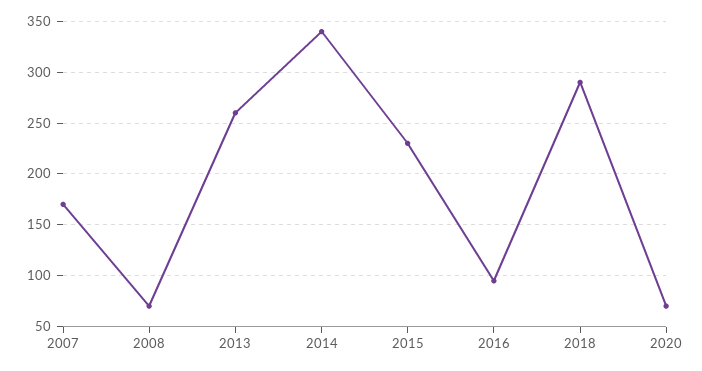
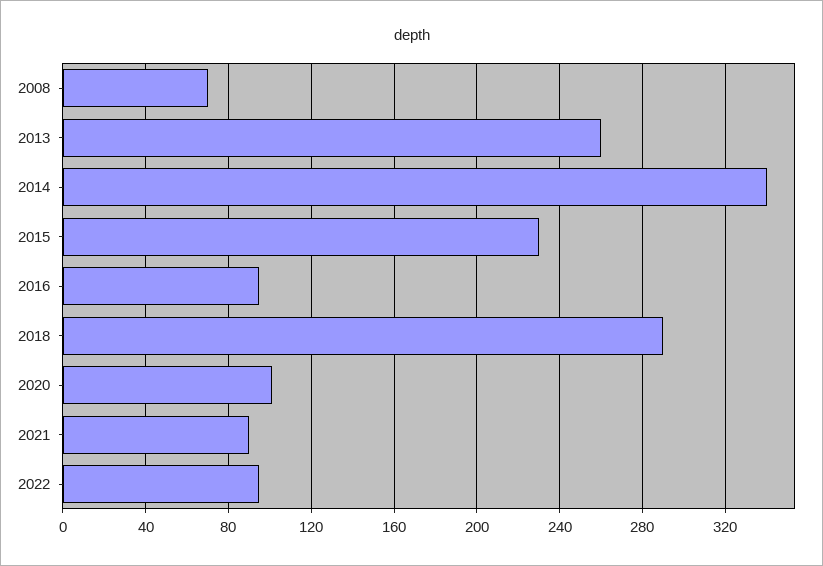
2007: 170 -> none
2020: 70 -> 100
2021: none -> 90
2022: none -> 95

